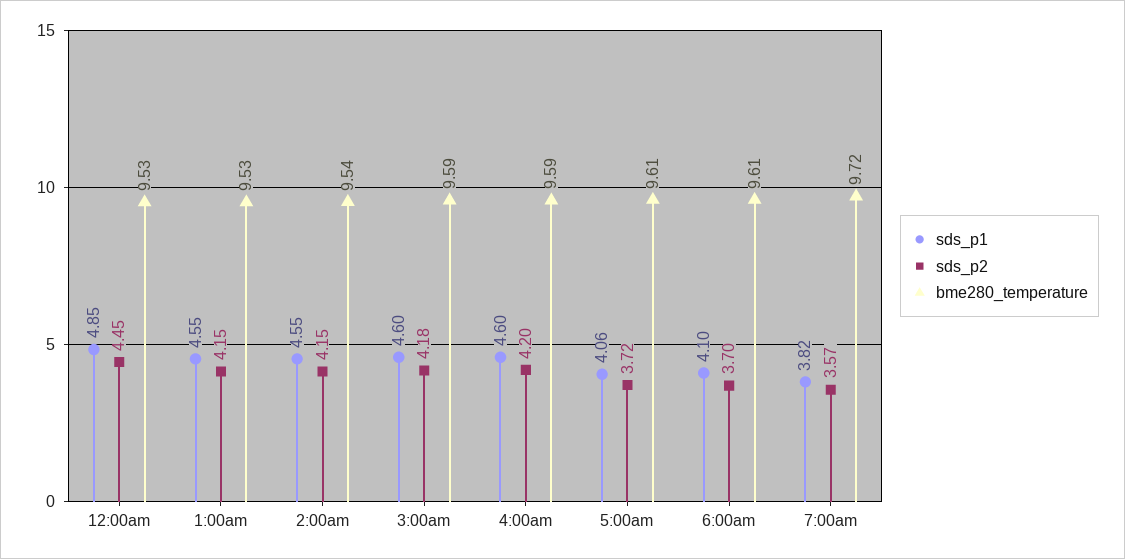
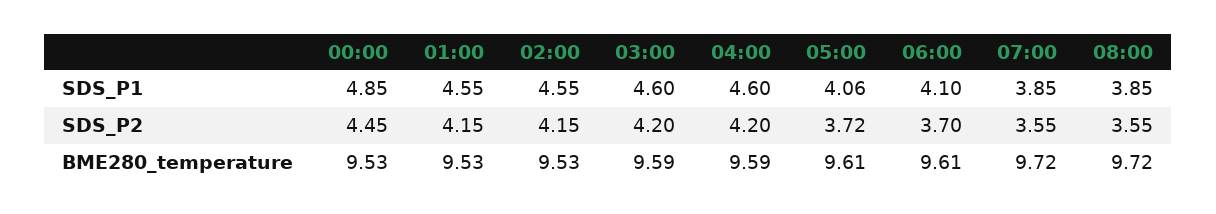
bme280_temperature, 2:00am: 9.54 -> 9.53
sds_p2, 3:00am: 4.18 -> 4.2
sds_p1, 7:00am: 3.82 -> 3.85
sds_p2, 7:00am: 3.57 -> 3.55
sds_p1, 08:00: none -> 3.85
sds_p2, 08:00: none -> 3.55
bme280_temperature, 08:00: none -> 9.72

